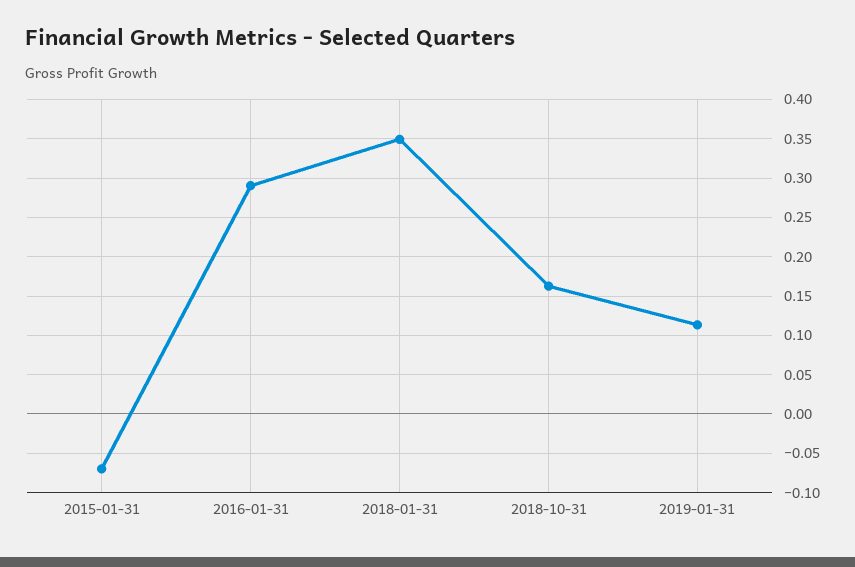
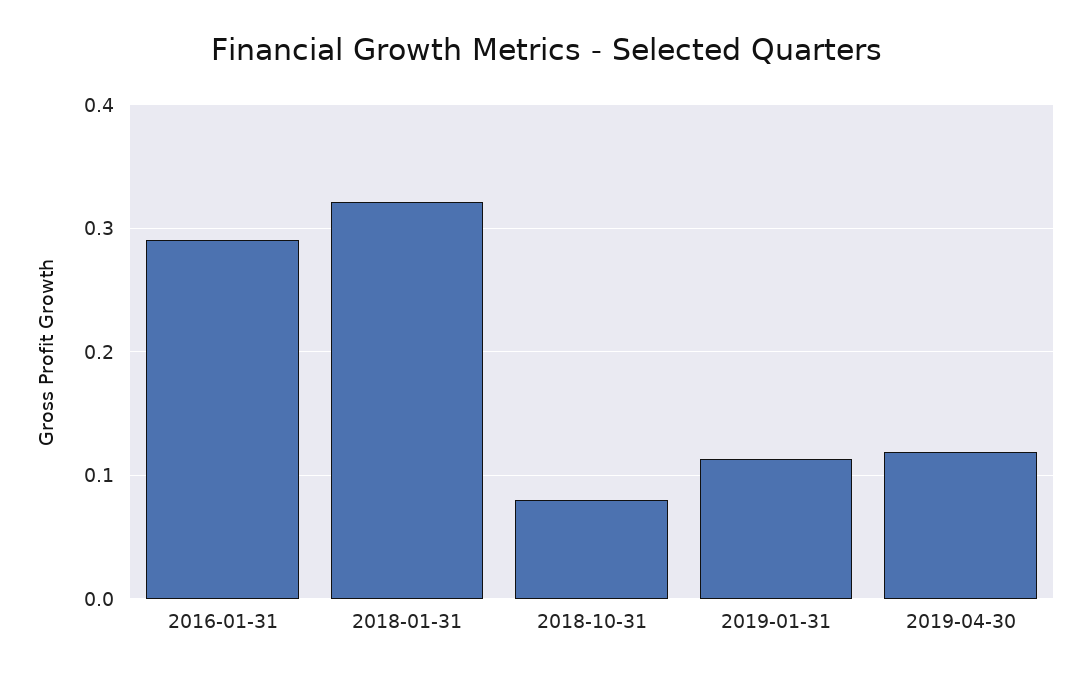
2015-01-31: -0.07 -> none
2018-01-31: 0.35 -> 0.32
2018-10-31: 0.16 -> 0.08
2019-04-30: none -> 0.12

